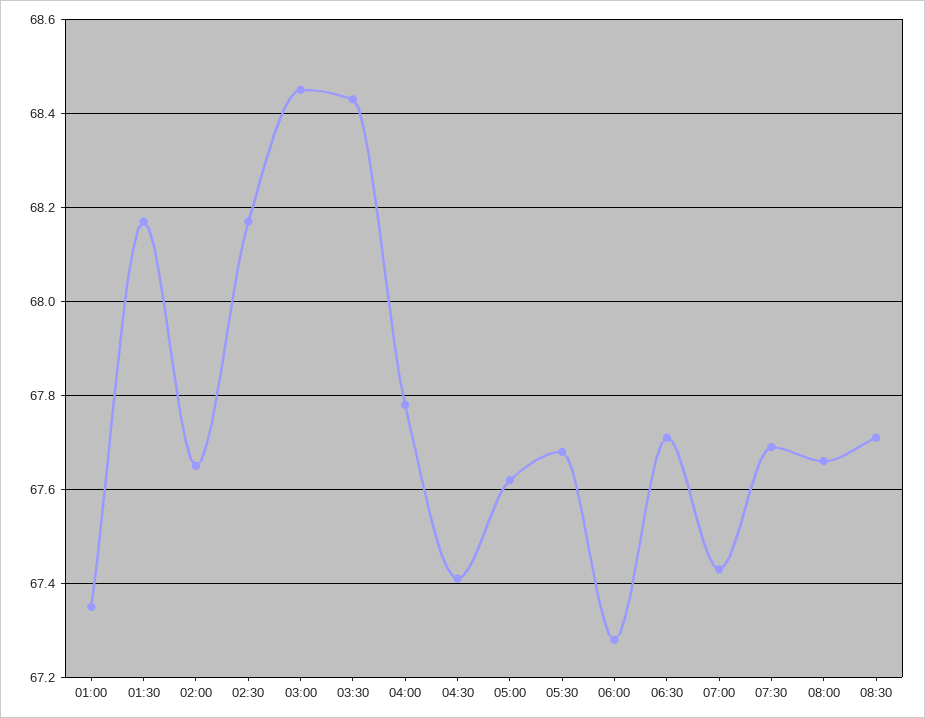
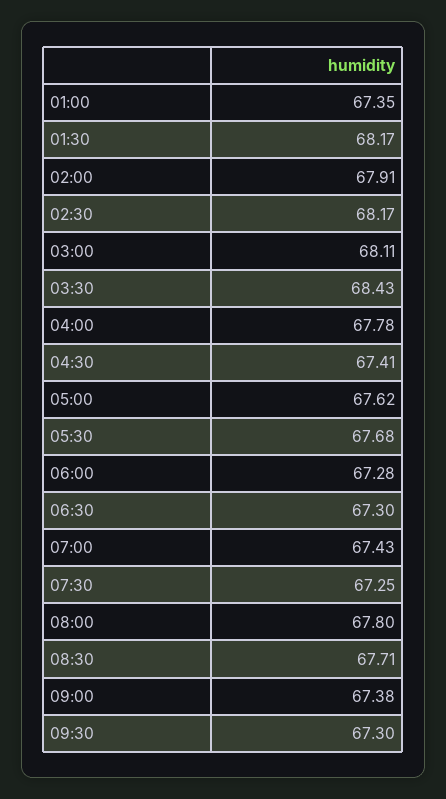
02:00: 67.65 -> 67.91
03:00: 68.45 -> 68.11
06:30: 67.7 -> 67.3
07:30: 67.7 -> 67.25
08:00: 67.65 -> 67.8
09:00: none -> 67.38
09:30: none -> 67.3

